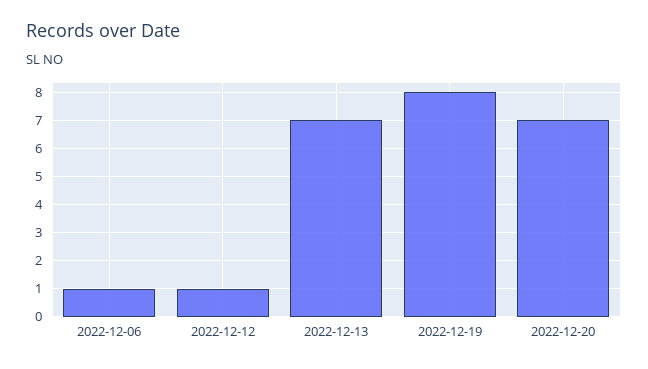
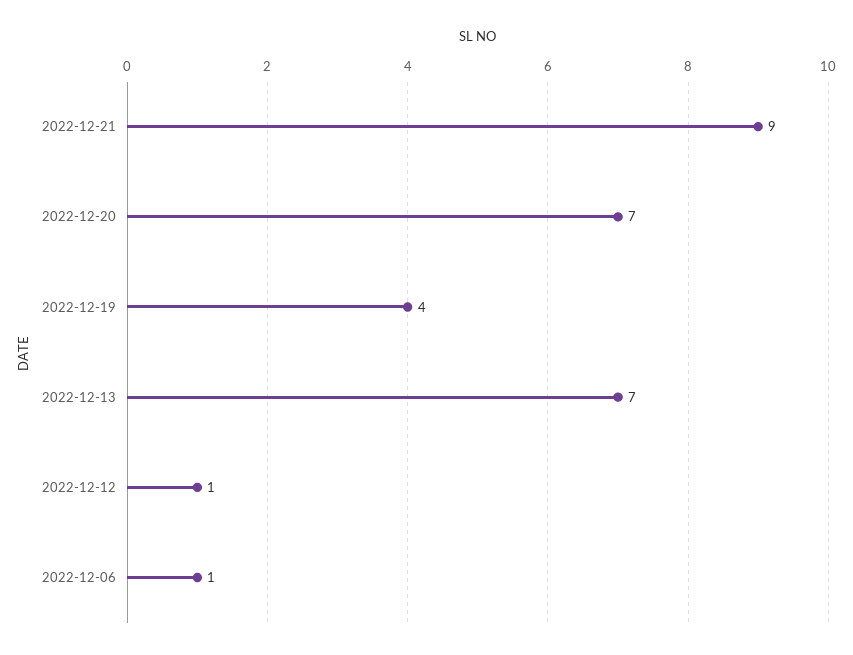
2022-12-19: 8 -> 4
2022-12-21: none -> 9

